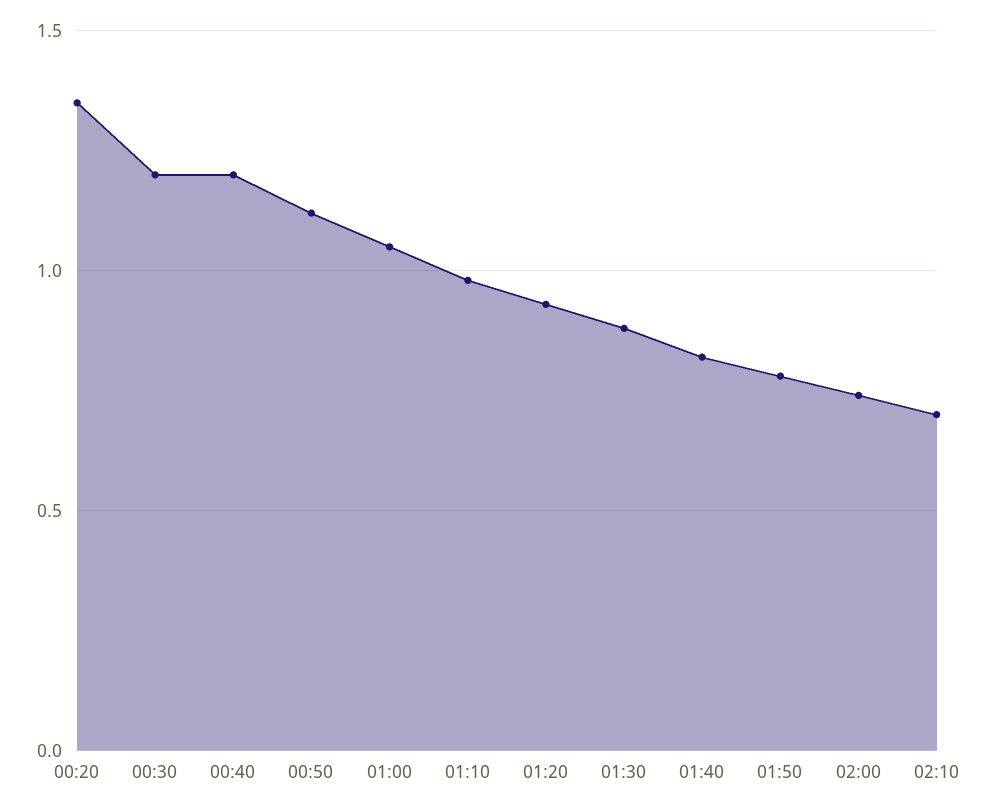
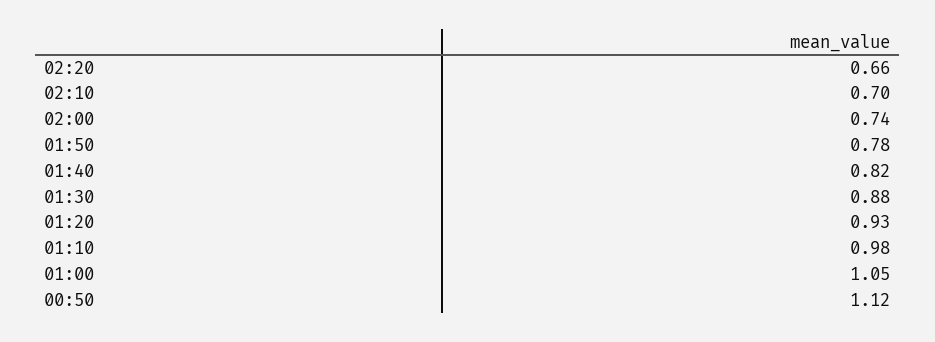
00:20: 1.35 -> none
00:30: 1.2 -> none
00:40: 1.2 -> none
02:20: none -> 0.66

